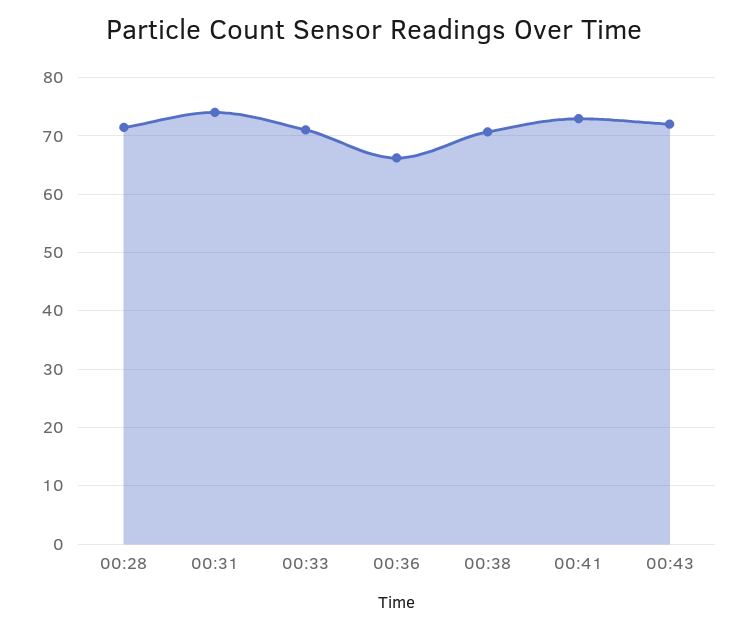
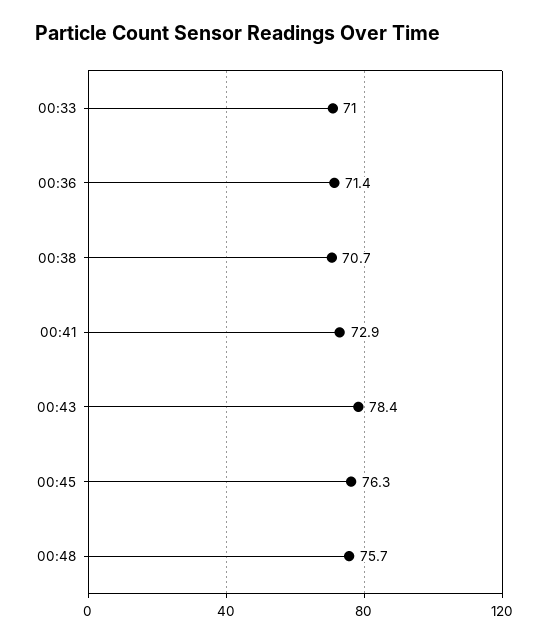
00:28: 72 -> none
00:31: 74 -> none
00:36: 66 -> 71.4
00:43: 72 -> 78.4
00:45: none -> 76.3
00:48: none -> 75.7

